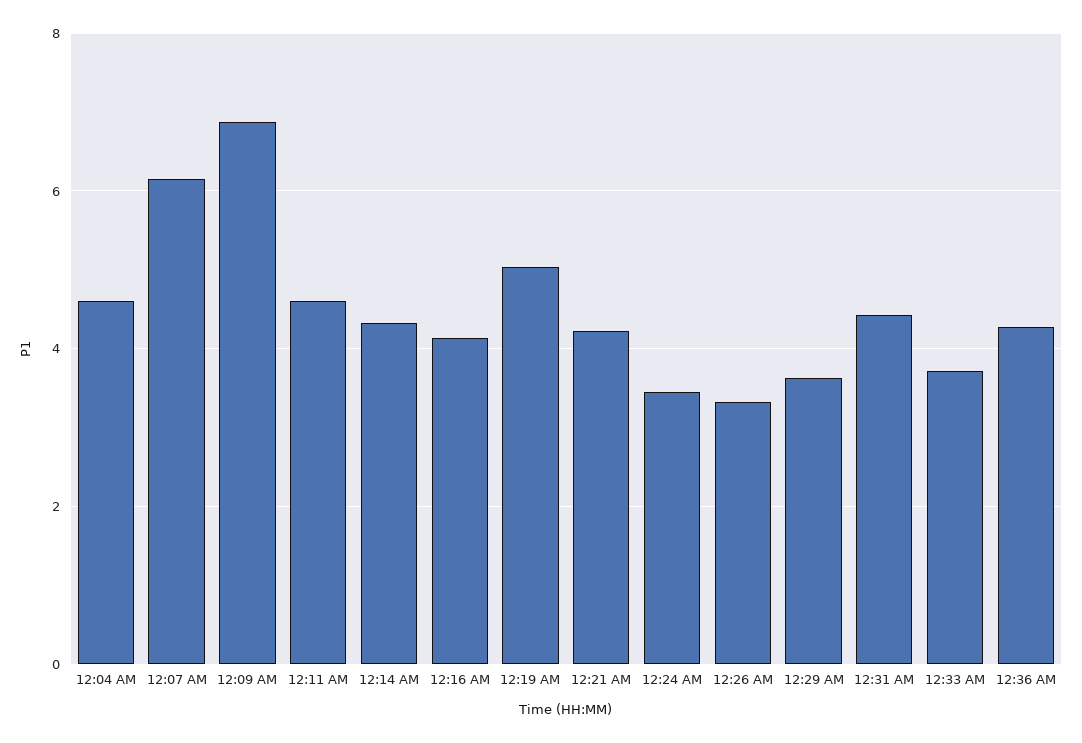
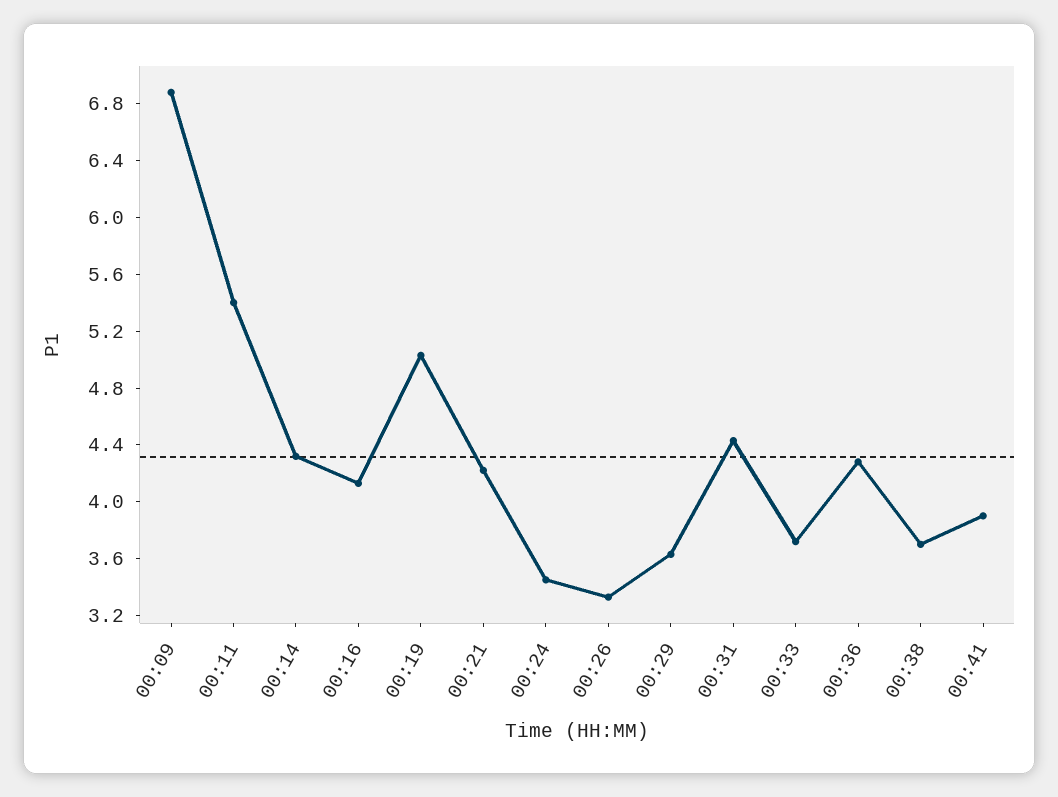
12:04 AM: 4.6 -> none
12:07 AM: 6.2 -> none
12:11 AM: 4.6 -> 5.4
00:38: none -> 3.7
00:41: none -> 3.9

